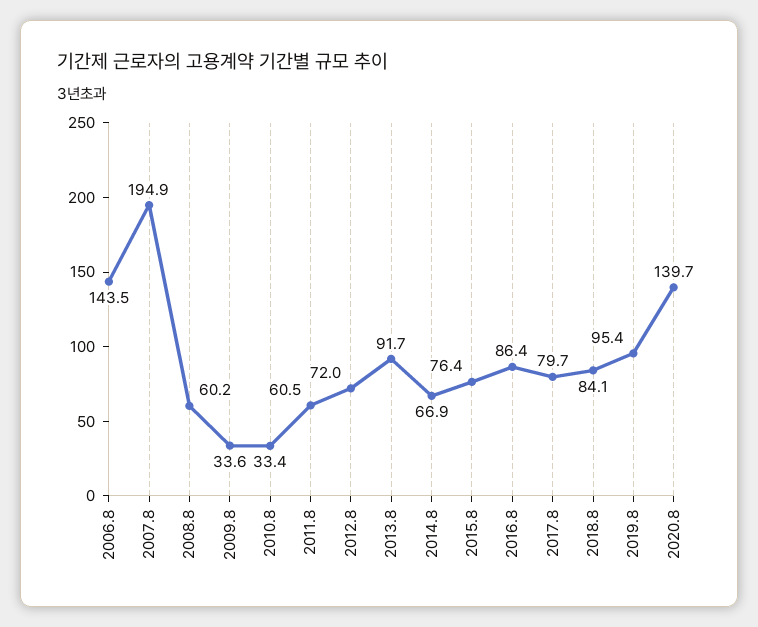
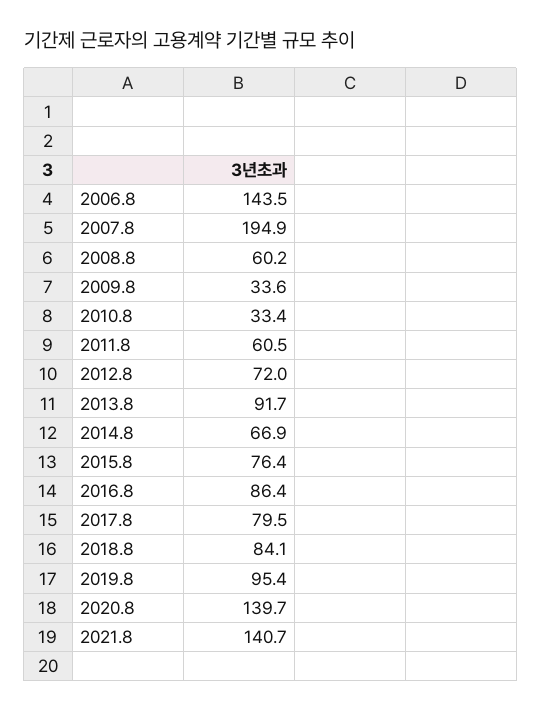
2017.8: 79.7 -> 79.5
2021.8: none -> 140.7

